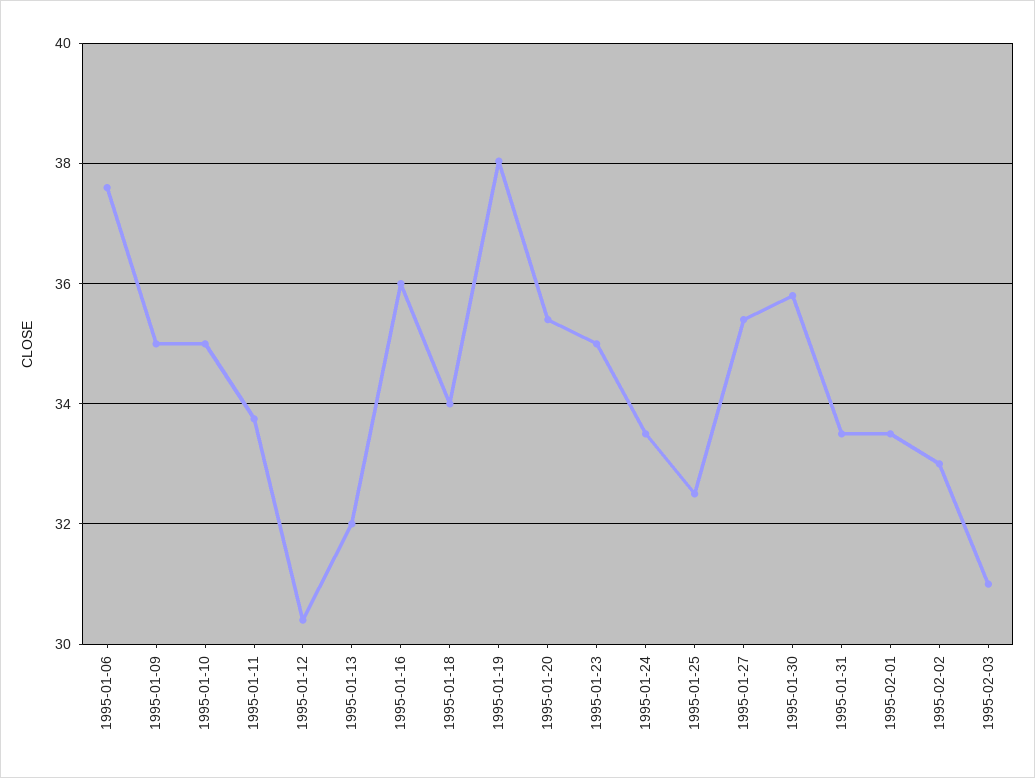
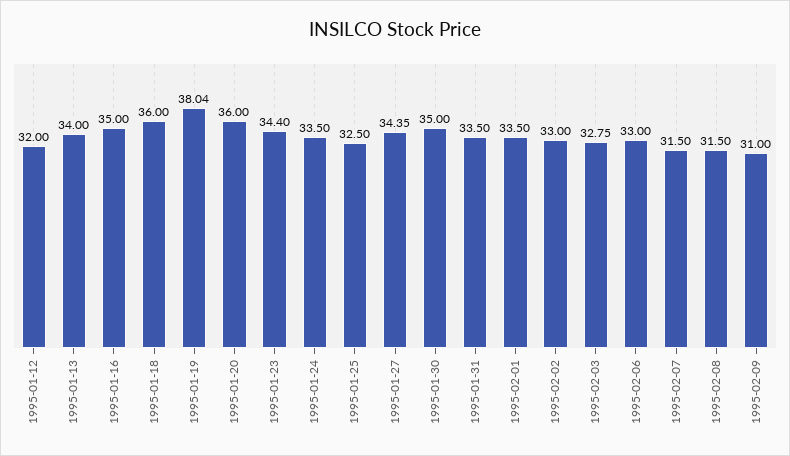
1995-01-06: 37.6 -> none
1995-01-09: 35 -> none
1995-01-10: 35 -> none
1995-01-11: 33.8 -> none
1995-01-12: 30.4 -> 32
1995-01-13: 32 -> 34
1995-01-16: 36 -> 35
1995-01-18: 34 -> 36
1995-01-20: 35.4 -> 36
1995-01-23: 35 -> 34.4
1995-01-27: 35.4 -> 34.35
1995-01-30: 35.8 -> 35
1995-02-03: 31 -> 32.75
1995-02-06: none -> 33
1995-02-07: none -> 31.5
1995-02-08: none -> 31.5
1995-02-09: none -> 31

